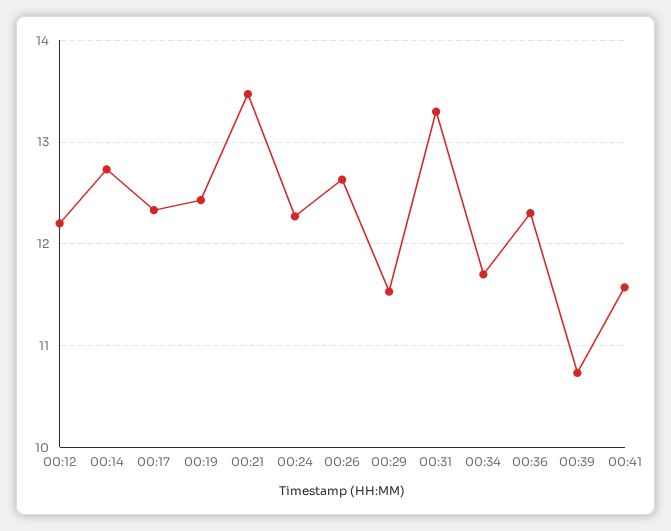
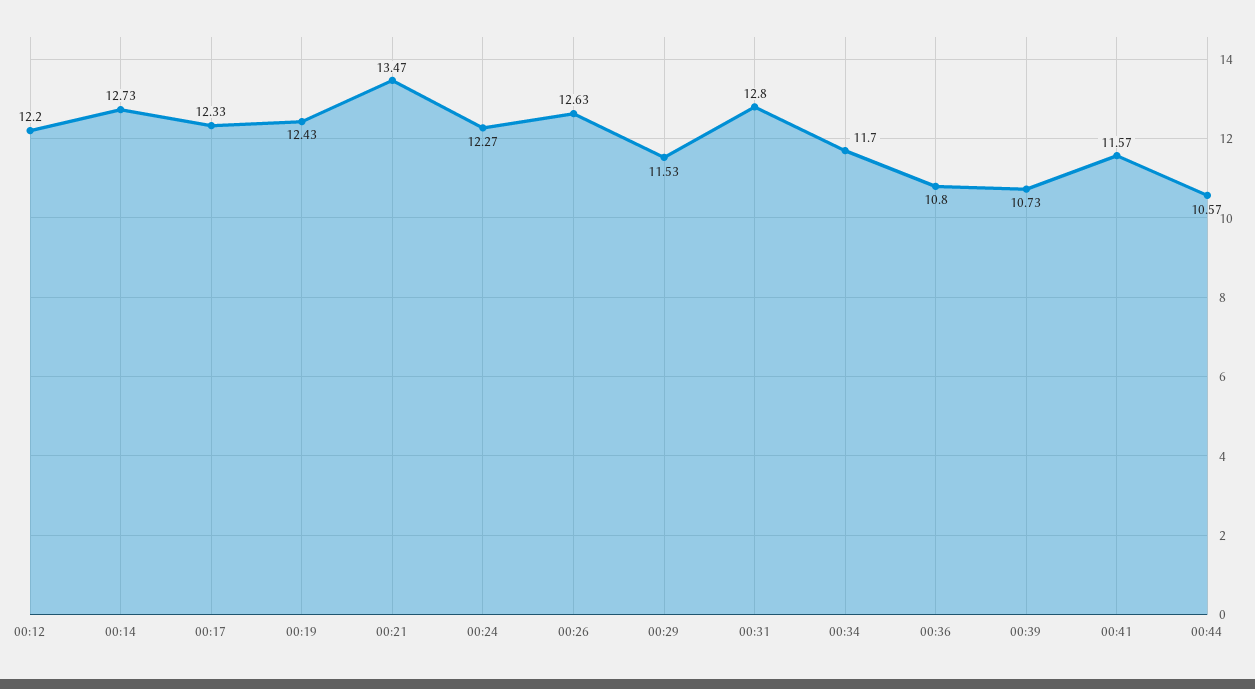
00:31: 13.3 -> 12.8
00:36: 12.3 -> 10.8
00:44: none -> 10.57

